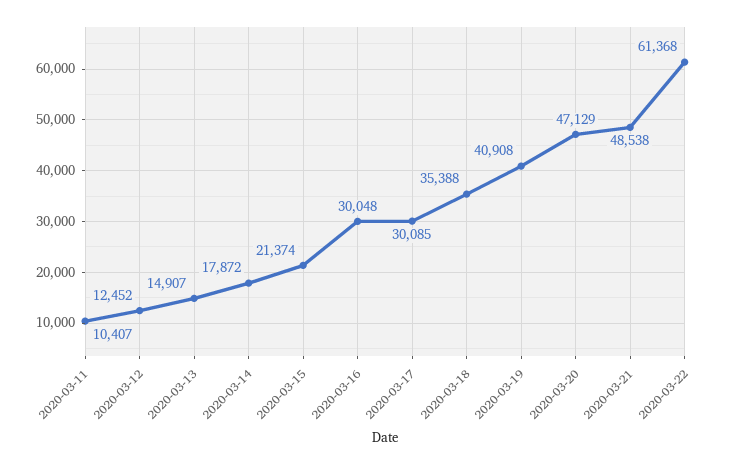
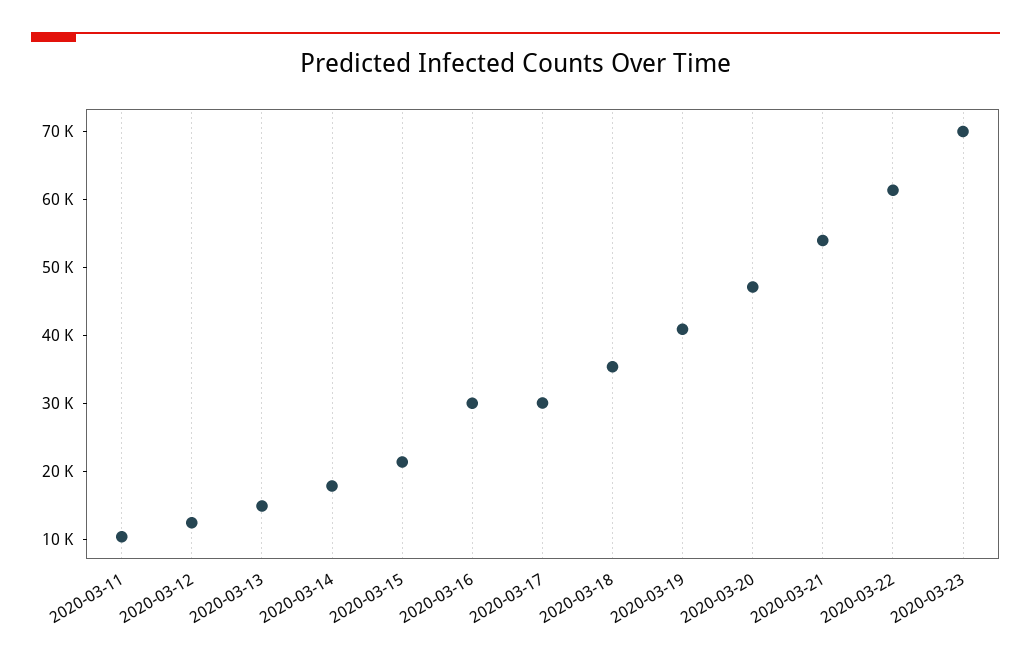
2020-03-21: 48538 -> 54000
2020-03-23: none -> 70000

